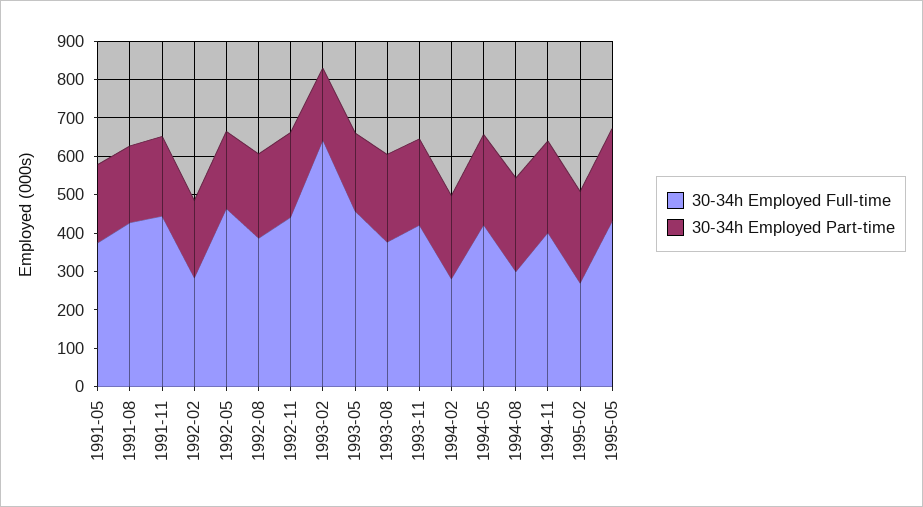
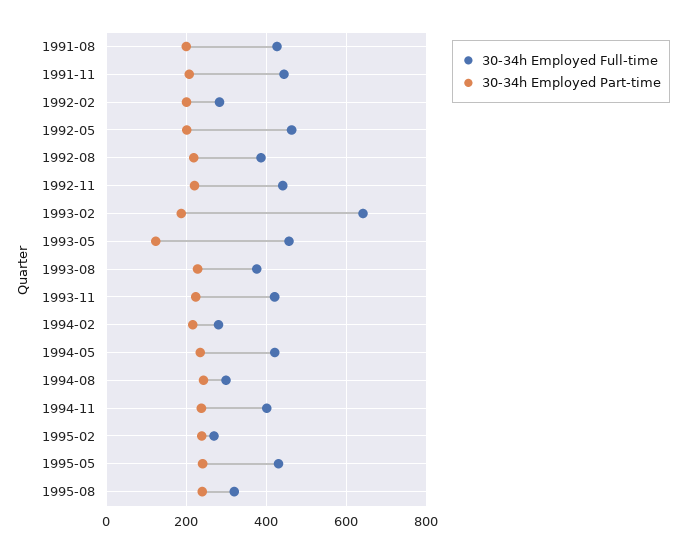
30-34h Employed Full-time, 1991-05: 375 -> none
30-34h Employed Part-time, 1991-05: 200 -> none
30-34h Employed Part-time, 1993-05: 200 -> 120
30-34h Employed Full-time, 1995-08: none -> 320
30-34h Employed Part-time, 1995-08: none -> 240

